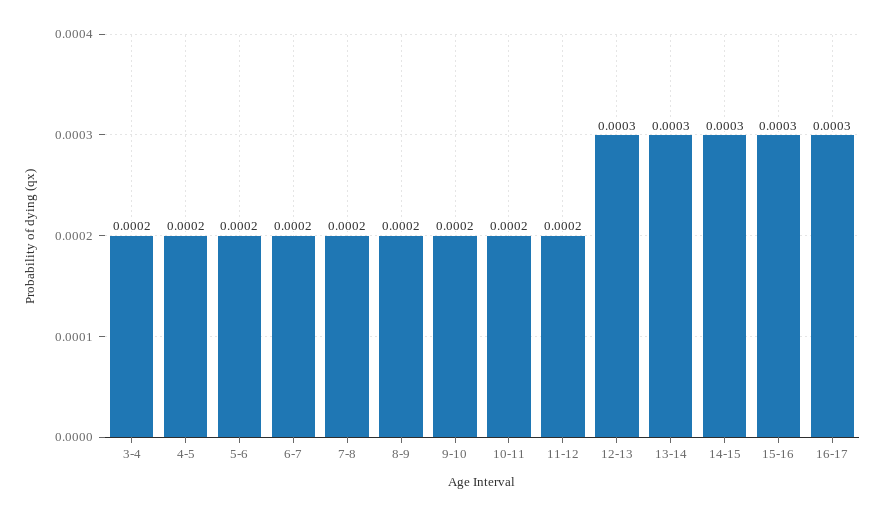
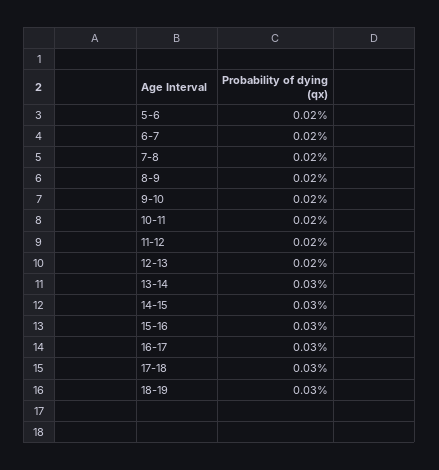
3-4: 0.0002 -> none
4-5: 0.0002 -> none
12-13: 0.0003 -> 0.0002
17-18: none -> 0.0003
18-19: none -> 0.0003

